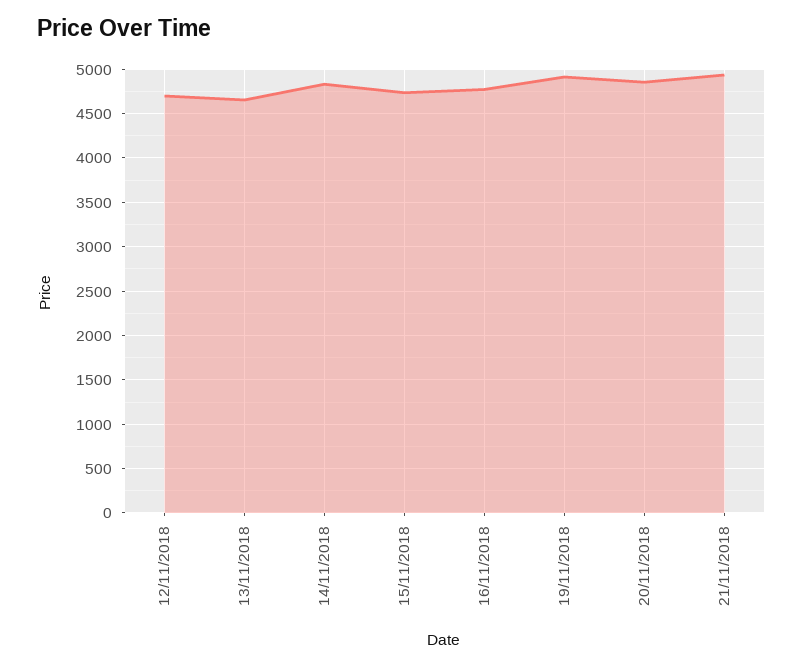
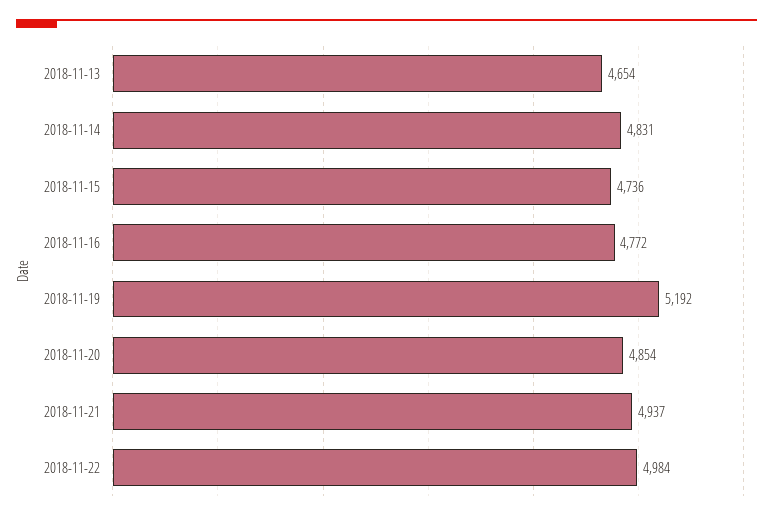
12/11/2018: 4700 -> none
19/11/2018: 4900 -> 5192
2018-11-22: none -> 4984

